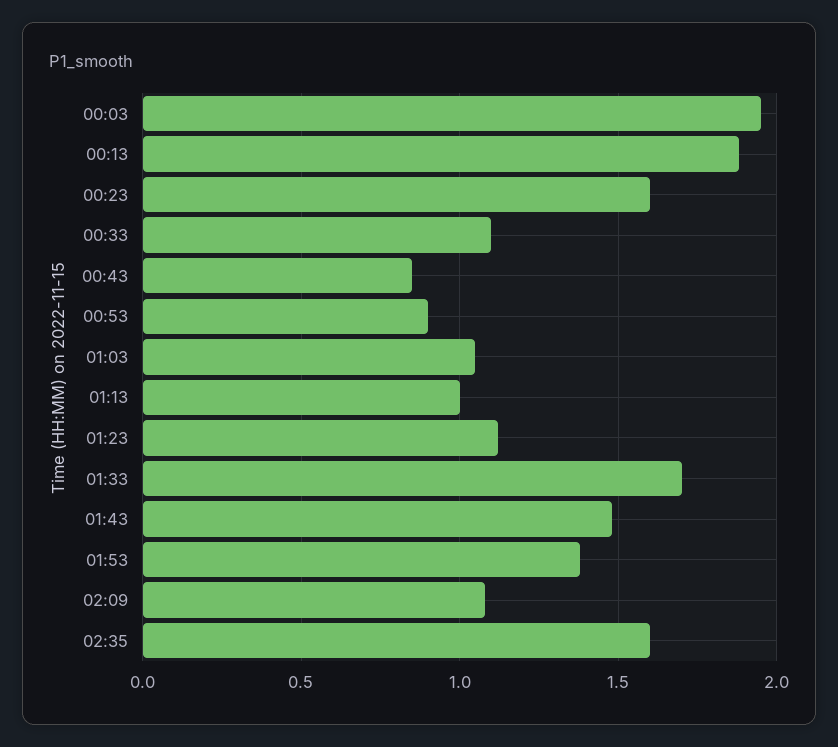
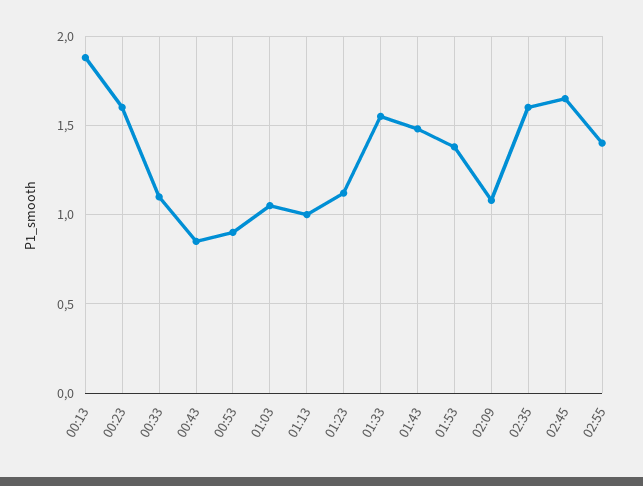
00:03: 1.95 -> none
01:33: 1.7 -> 1.55
02:45: none -> 1.65
02:55: none -> 1.4

